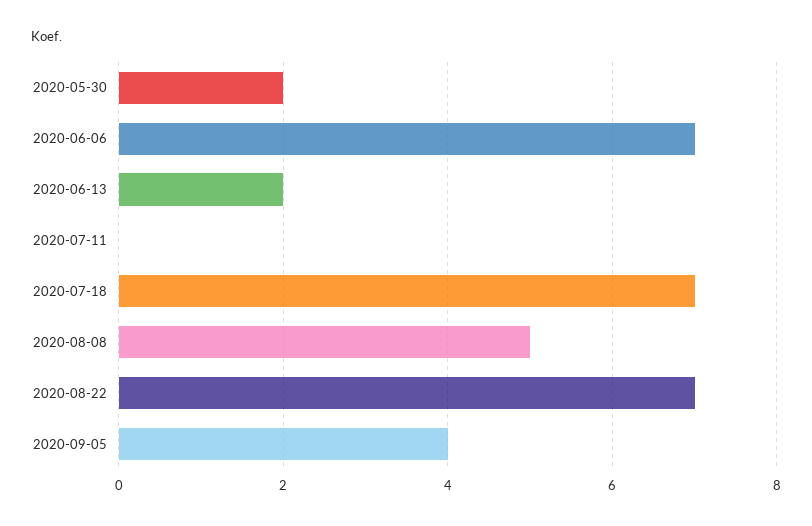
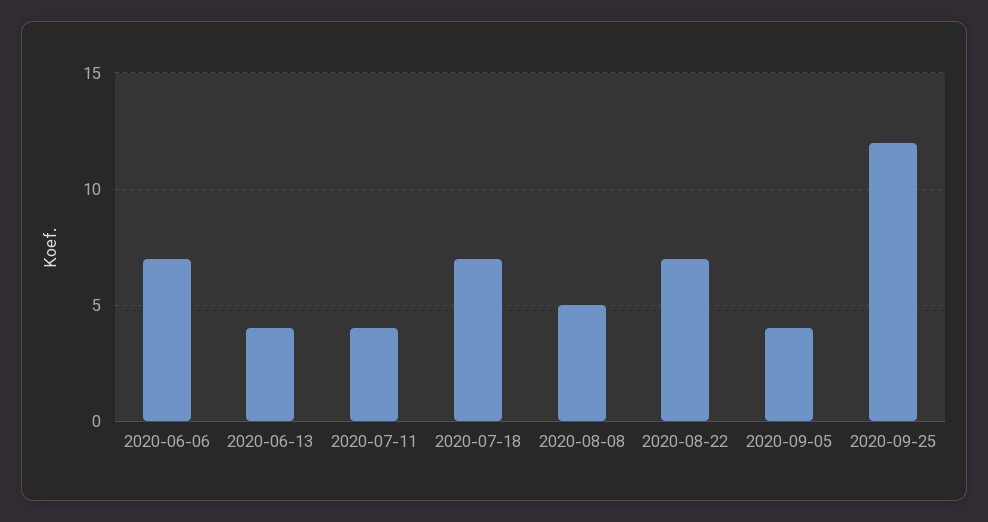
2020-05-30: 2 -> none
2020-06-13: 2 -> 4
2020-07-11: 0 -> 4
2020-09-25: none -> 12

